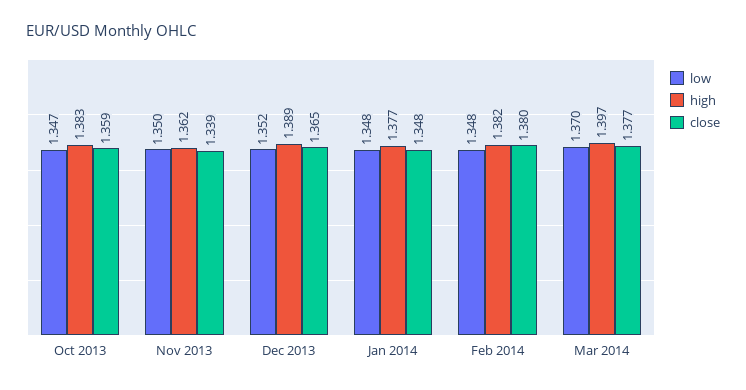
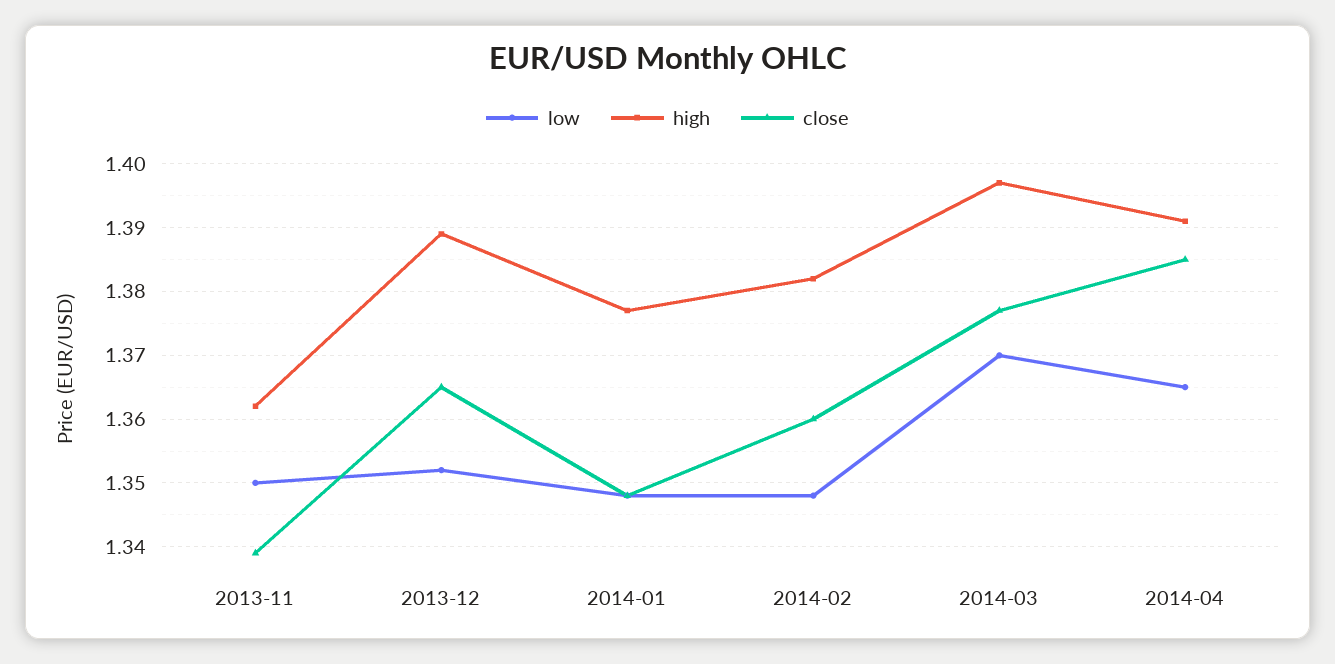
low, Oct 2013: 1.347 -> none
high, Oct 2013: 1.383 -> none
close, Oct 2013: 1.359 -> none
close, Feb 2014: 1.38 -> 1.36
low, 2014-04: none -> 1.365
high, 2014-04: none -> 1.391
close, 2014-04: none -> 1.385

